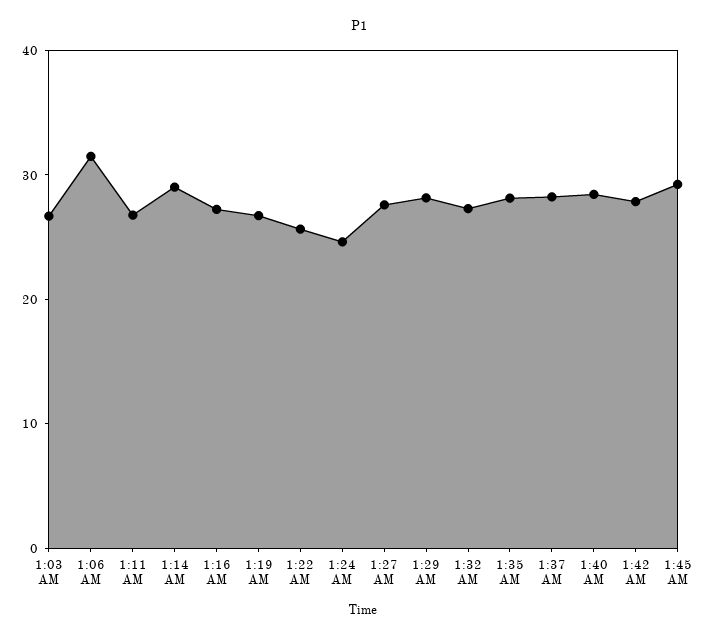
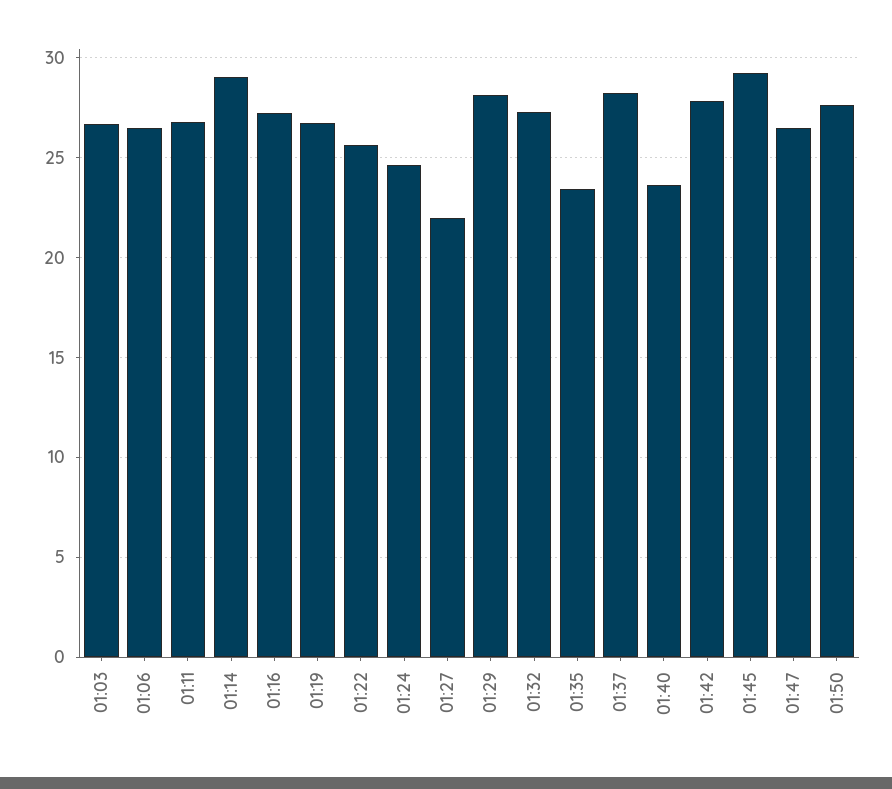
1:06 AM: 32 -> 26.5
1:27 AM: 28 -> 22
1:35 AM: 28 -> 23.5
1:40 AM: 28 -> 23.5
01:47: none -> 26.5
01:50: none -> 27.5

